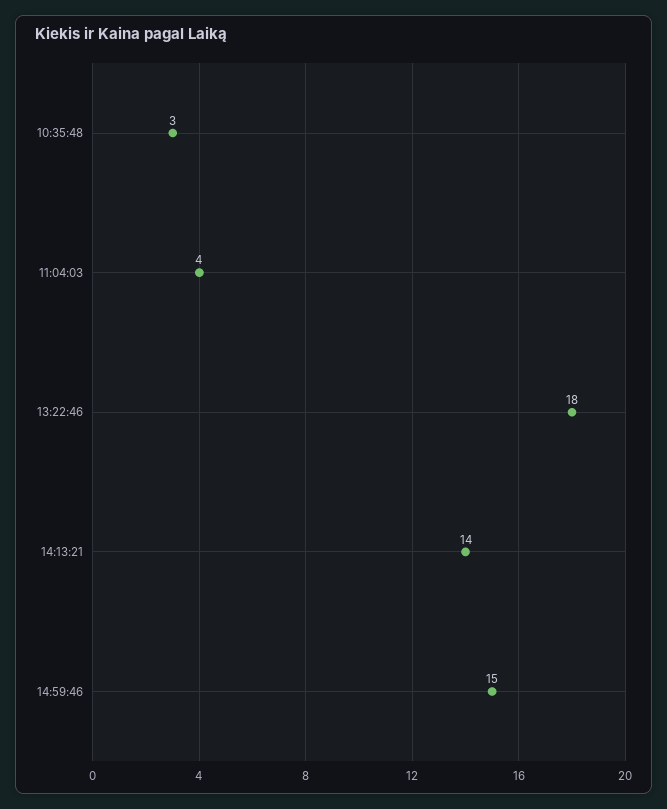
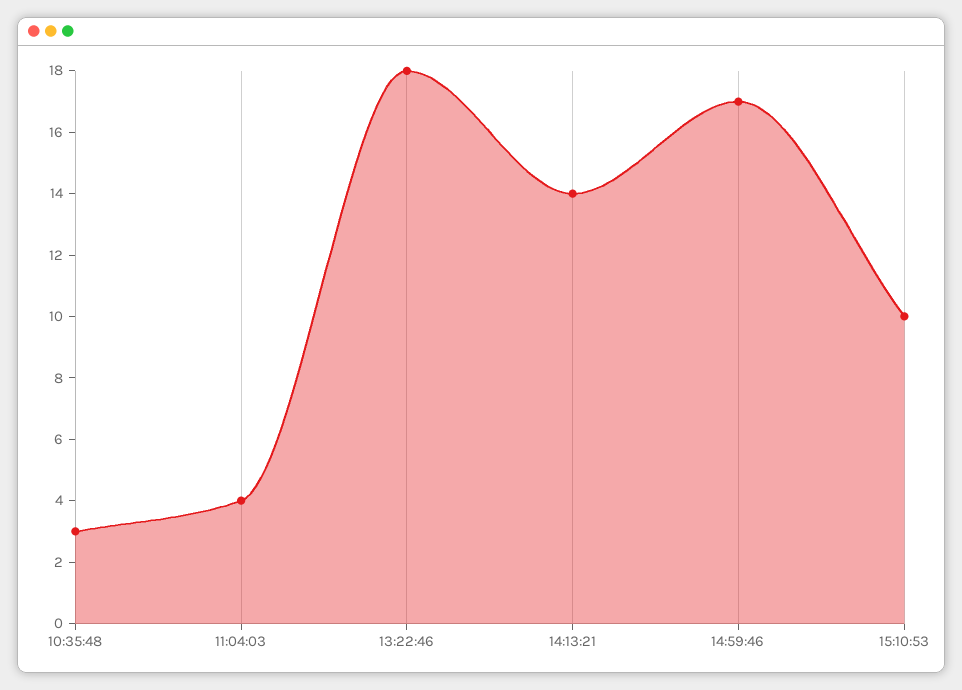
14:59:46: 15 -> 17
15:10:53: none -> 10

